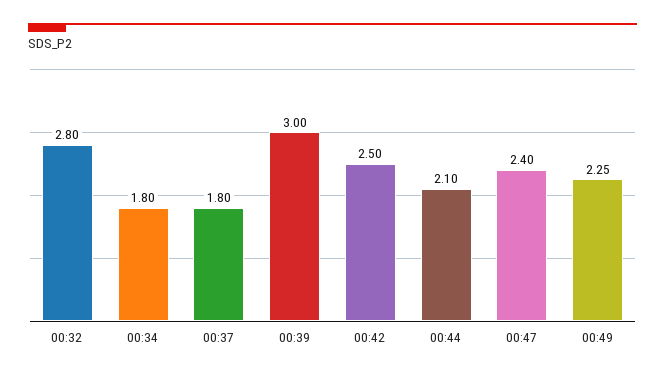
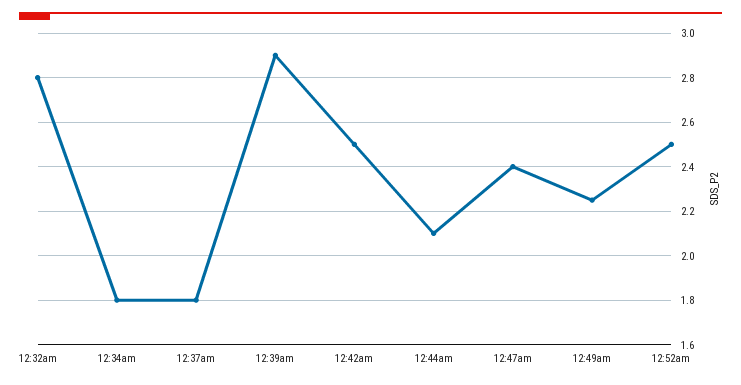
00:39: 3 -> 2.9
12:52am: none -> 2.5

